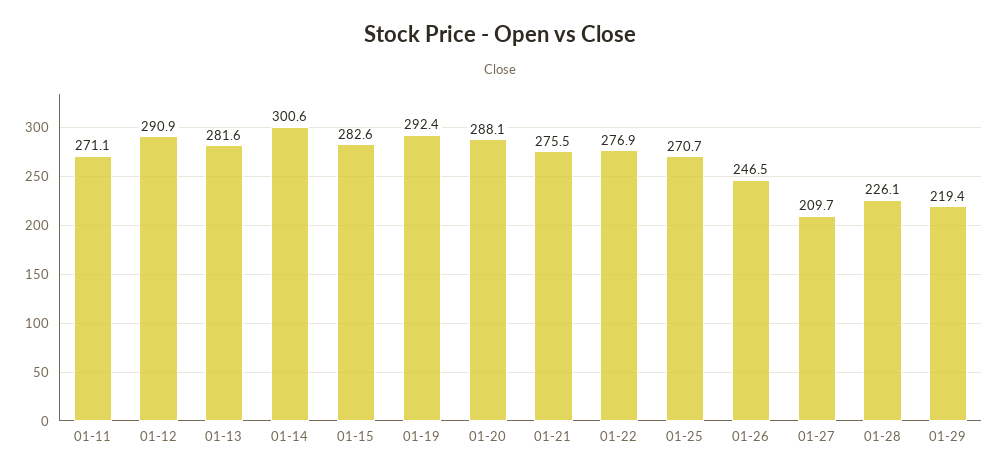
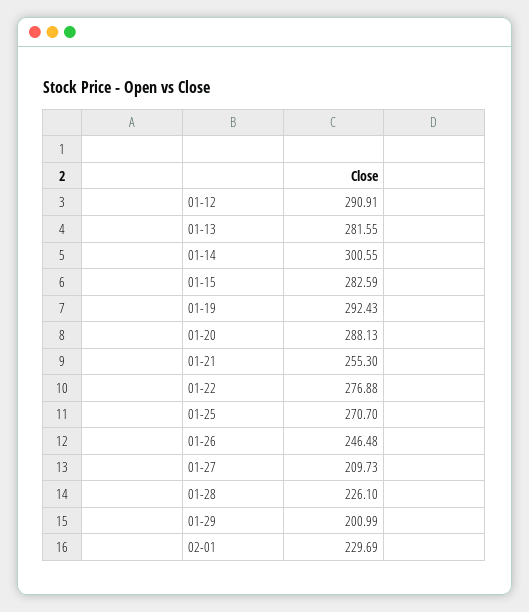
01-11: 271.1 -> none
01-21: 275.5 -> 255.3
01-29: 219.4 -> 200.99
02-01: none -> 229.69

